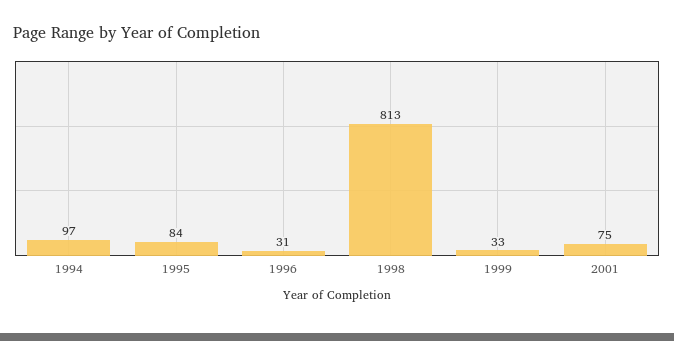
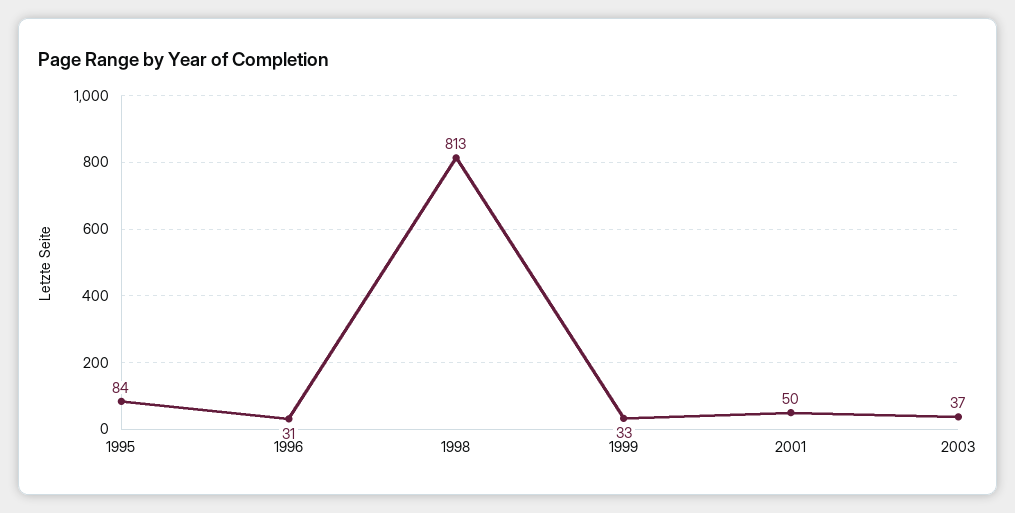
1994: 97 -> none
2001: 75 -> 50
2003: none -> 37

